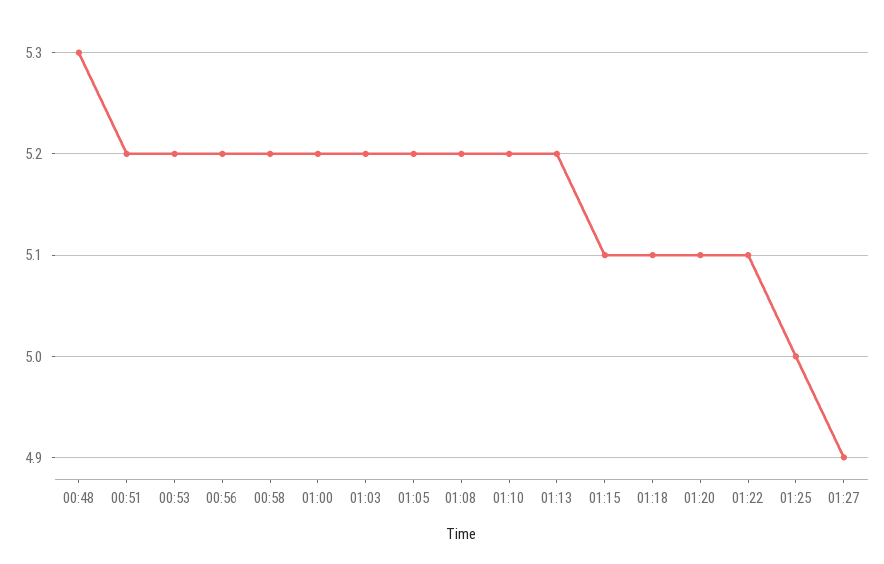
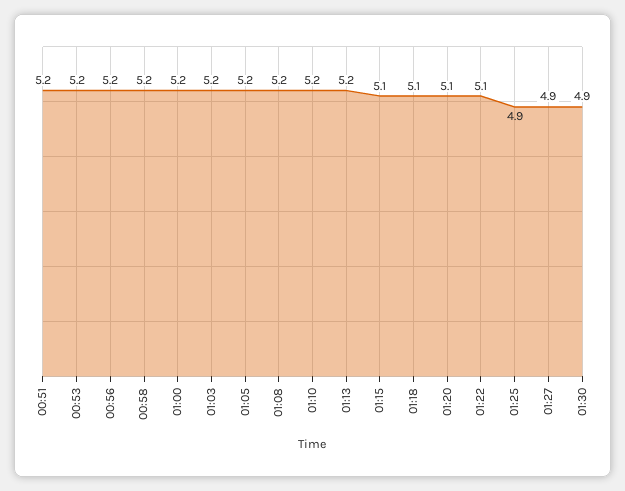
00:48: 5.3 -> none
01:25: 5 -> 4.9
01:30: none -> 4.9

